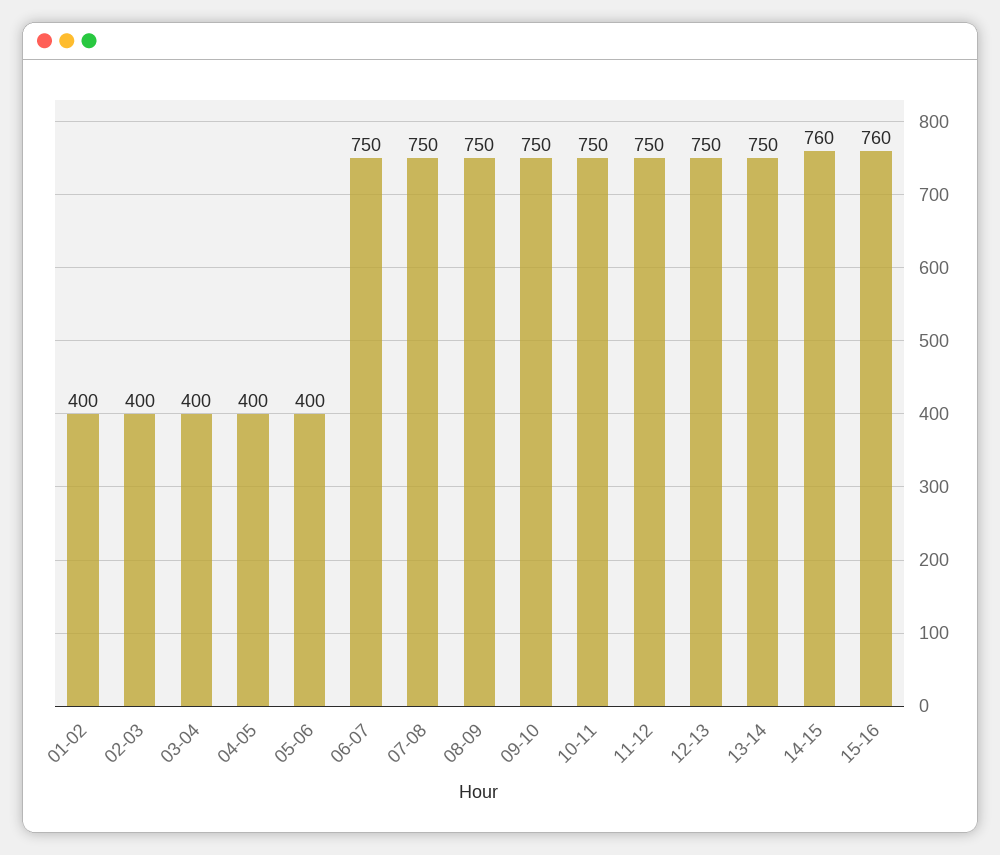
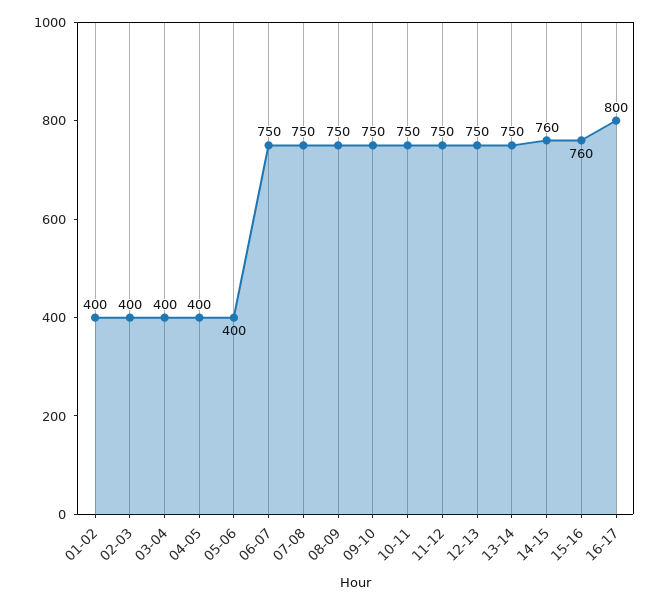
16-17: none -> 800

